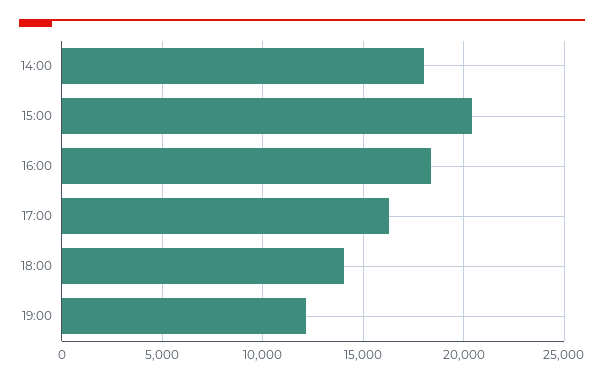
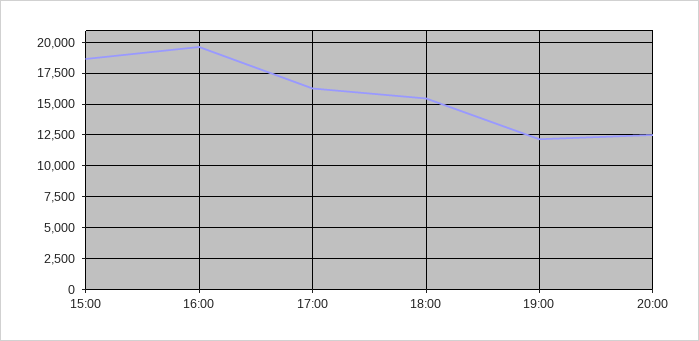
14:00: 18000 -> none
15:00: 20500 -> 18500
16:00: 18500 -> 19500
18:00: 14000 -> 15500
20:00: none -> 12500

